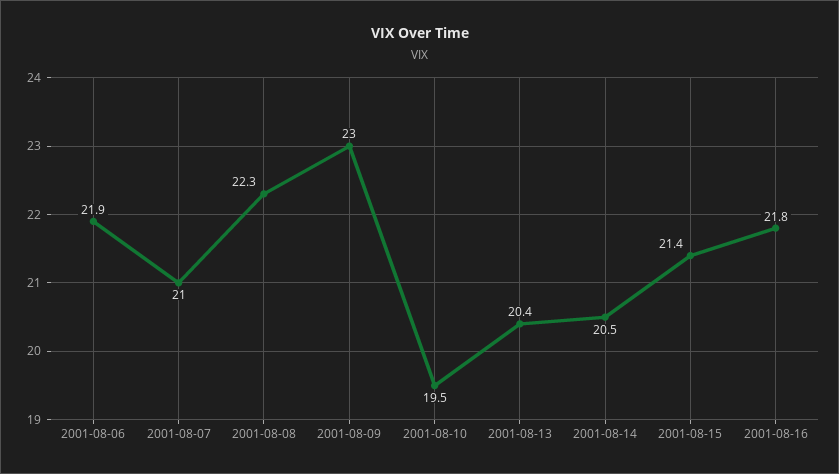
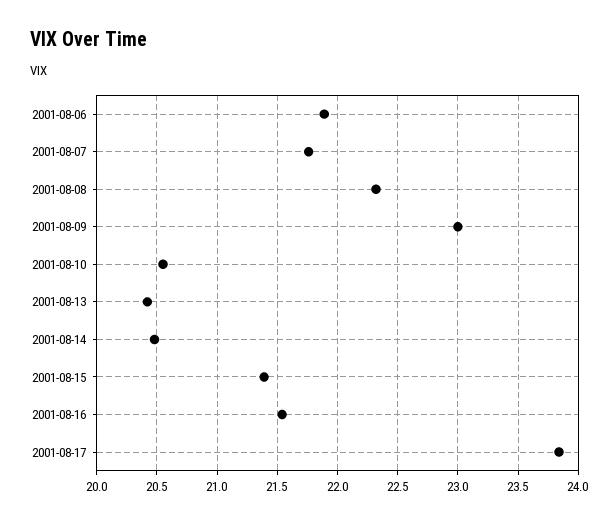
2001-08-07: 21 -> 21.75
2001-08-10: 19.5 -> 20.55
2001-08-16: 21.8 -> 21.55
2001-08-17: none -> 23.85

